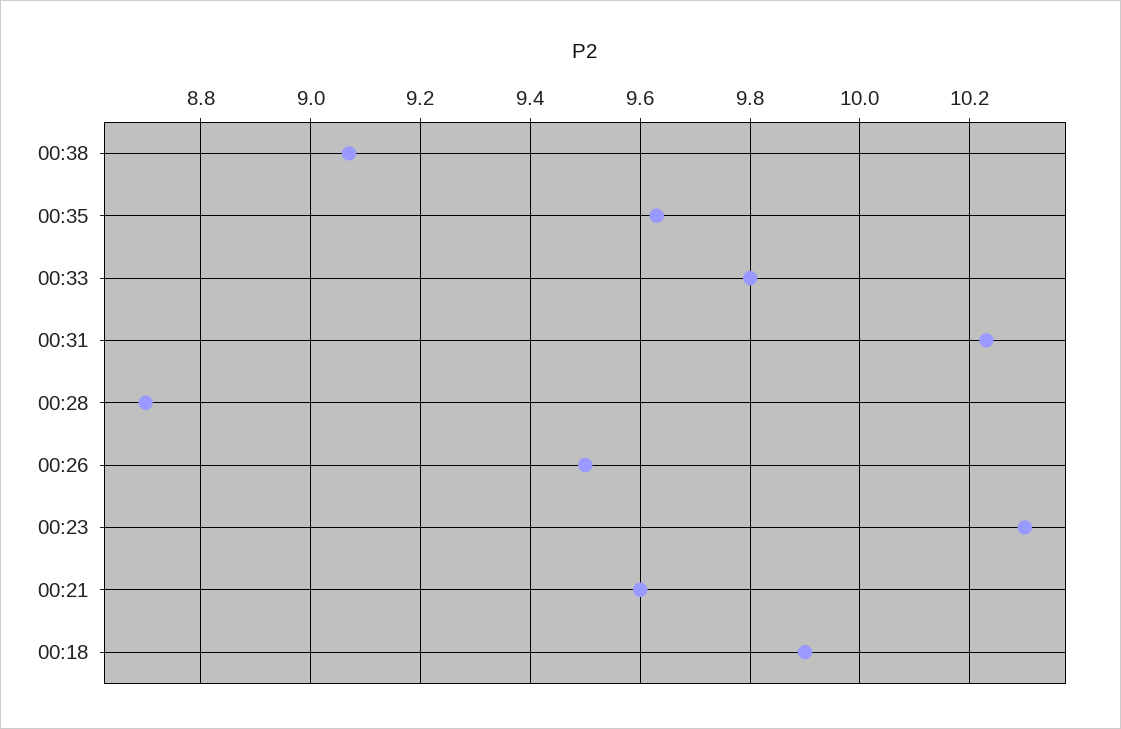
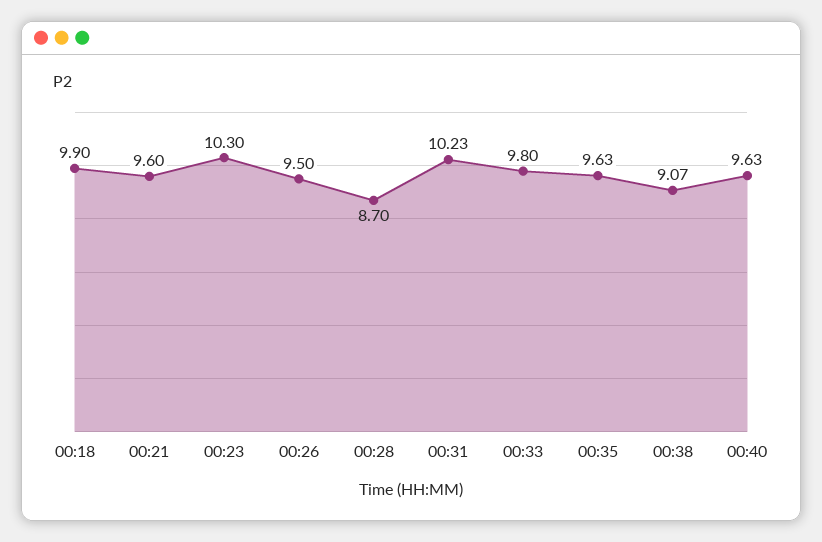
00:40: none -> 9.63

